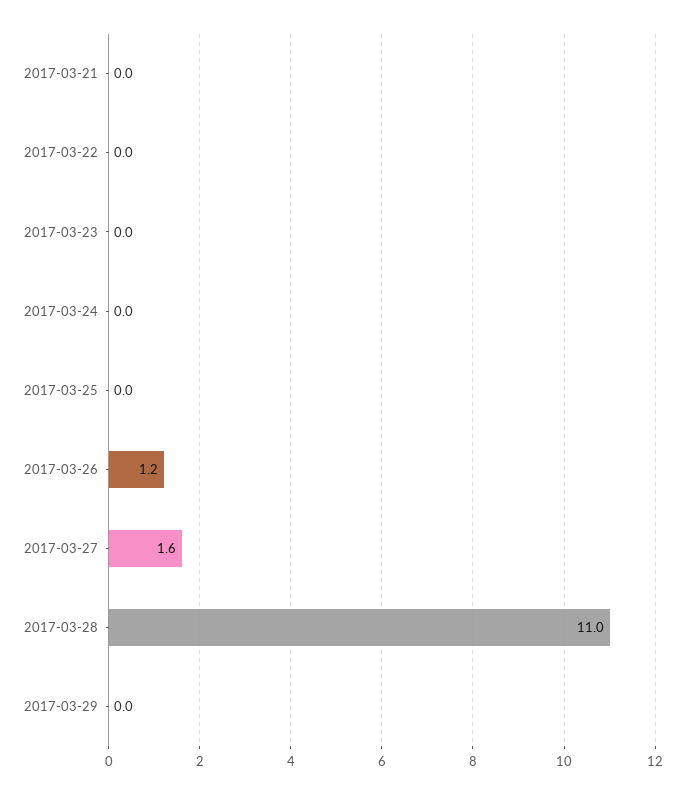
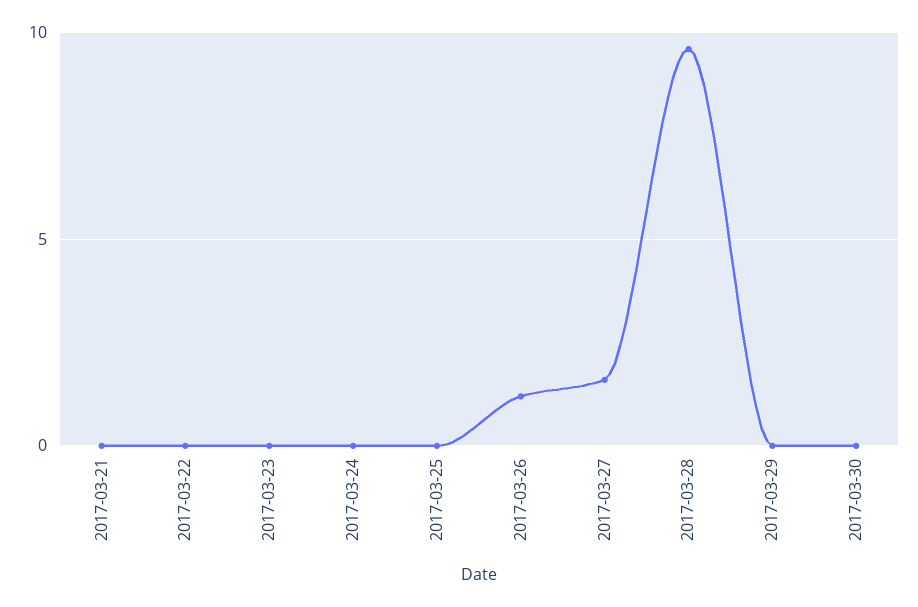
2017-03-28: 11 -> 9.5
2017-03-30: none -> 0

